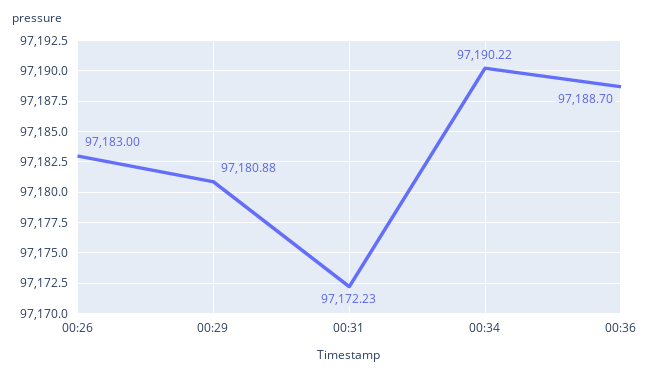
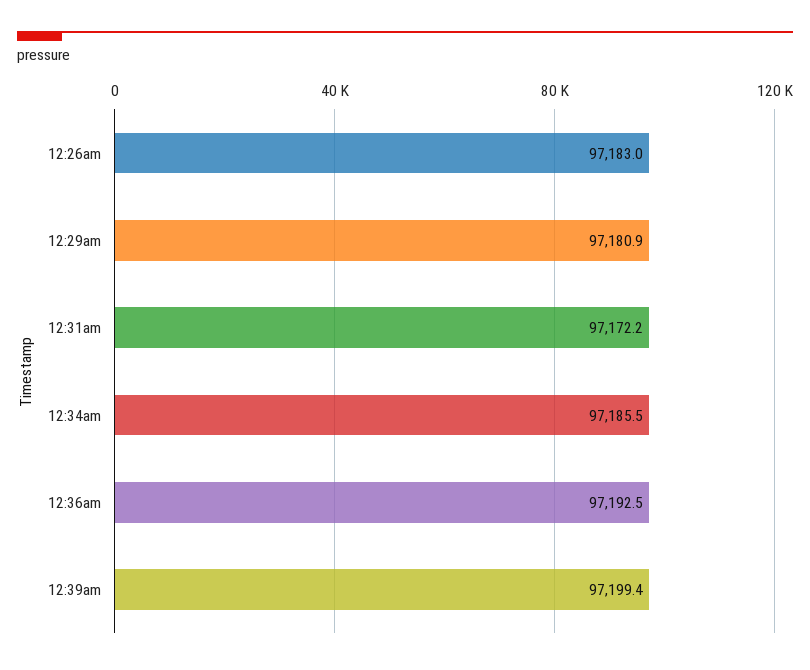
00:34: 97190.22 -> 97185.5
00:36: 97188.7 -> 97192.5
12:39am: none -> 97199.4

